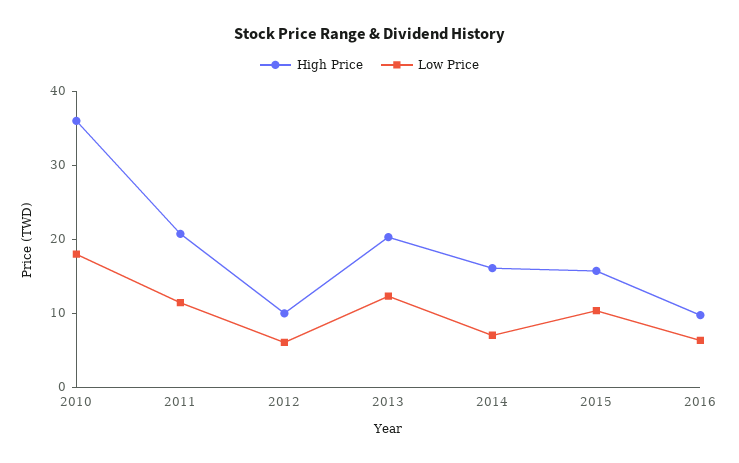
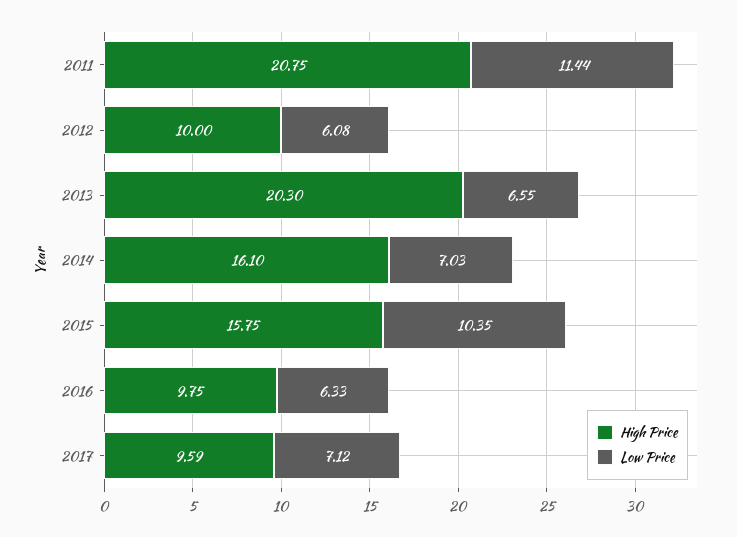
High Price, 2010: 36 -> none
Low Price, 2010: 18 -> none
Low Price, 2013: 12 -> 6.55
High Price, 2017: none -> 9.59
Low Price, 2017: none -> 7.12

